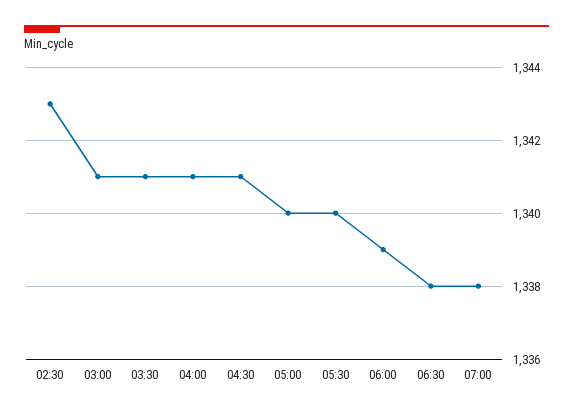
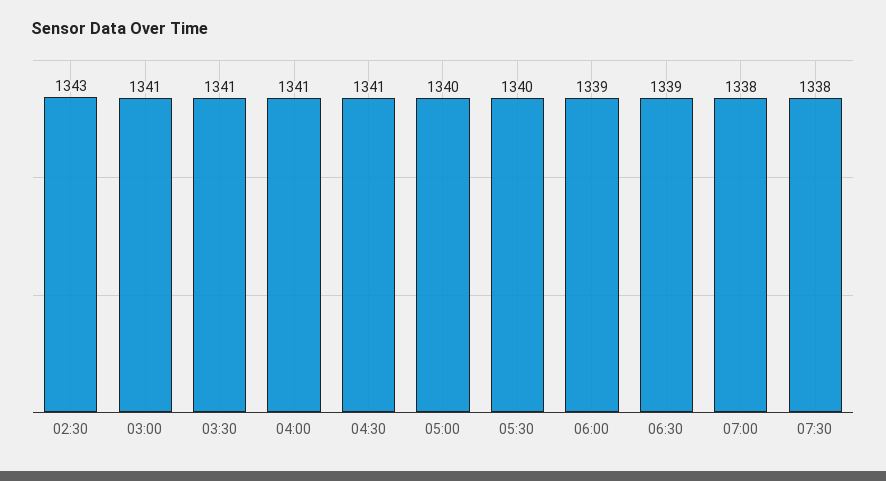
06:30: 1338 -> 1339
07:30: none -> 1338

